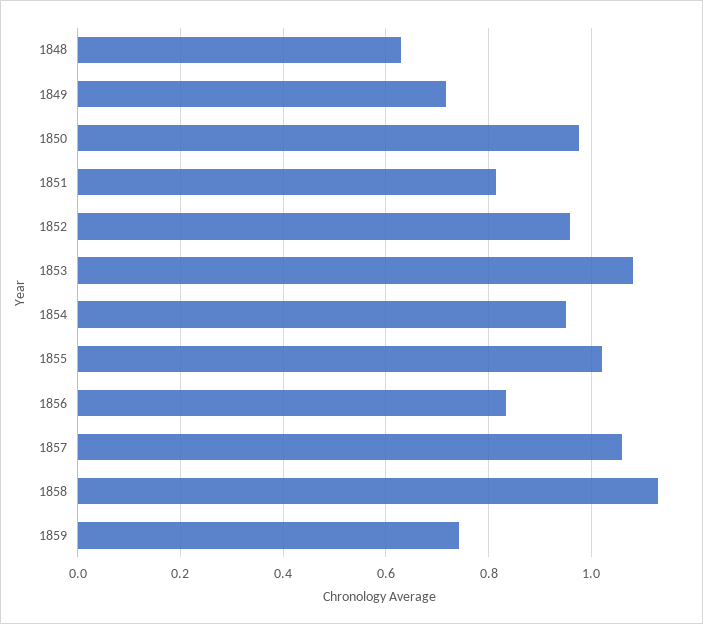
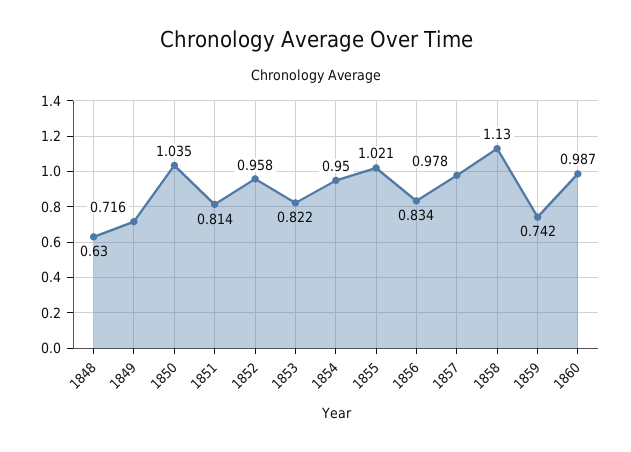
1850: 0.98 -> 1.035
1853: 1.08 -> 0.822
1857: 1.06 -> 0.978
1860: none -> 0.987

